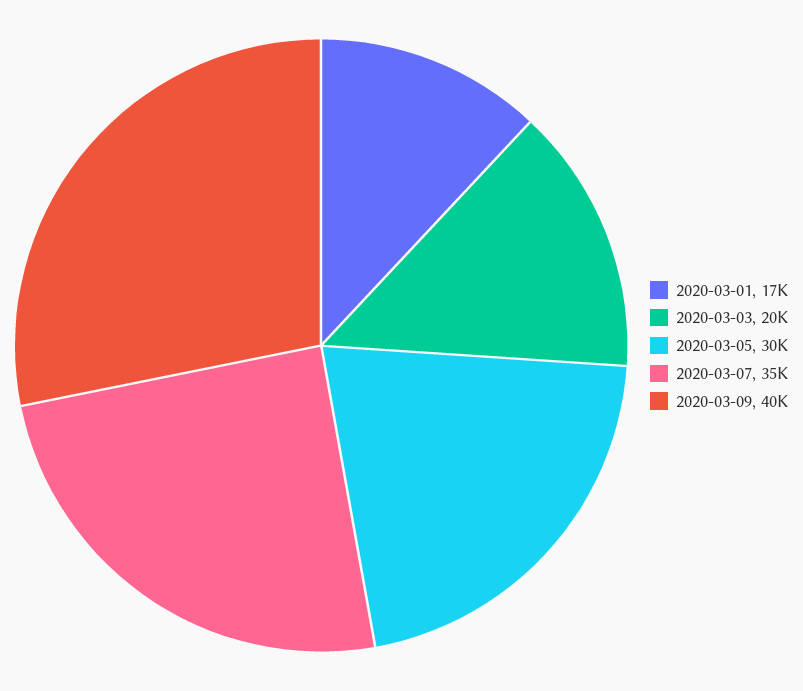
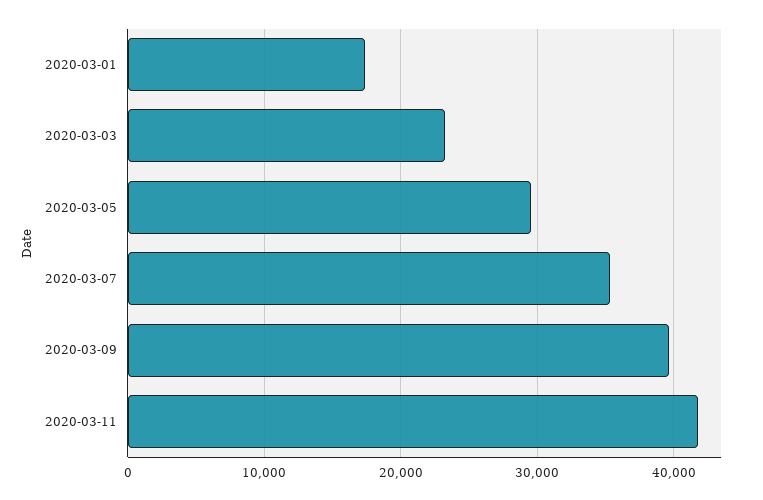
2020-03-03: 20000 -> 23000
2020-03-11: none -> 42000

